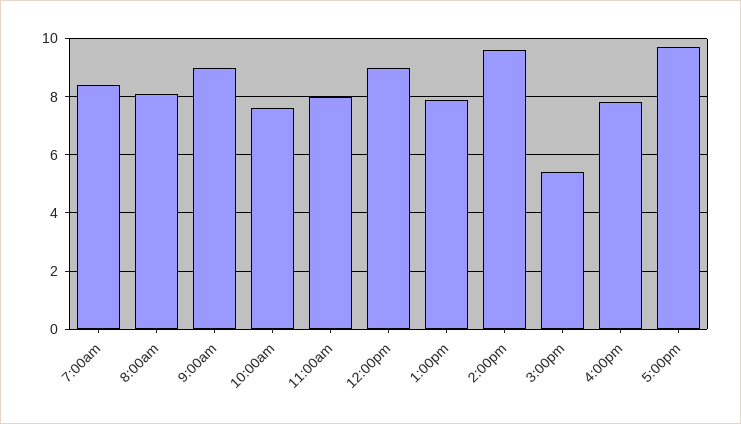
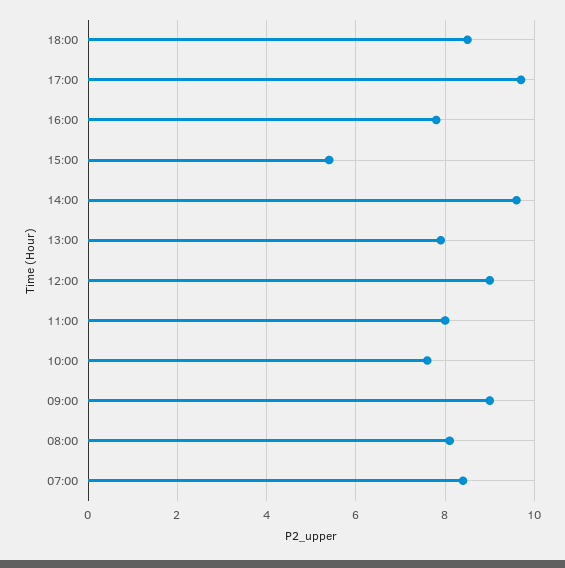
18:00: none -> 8.5

